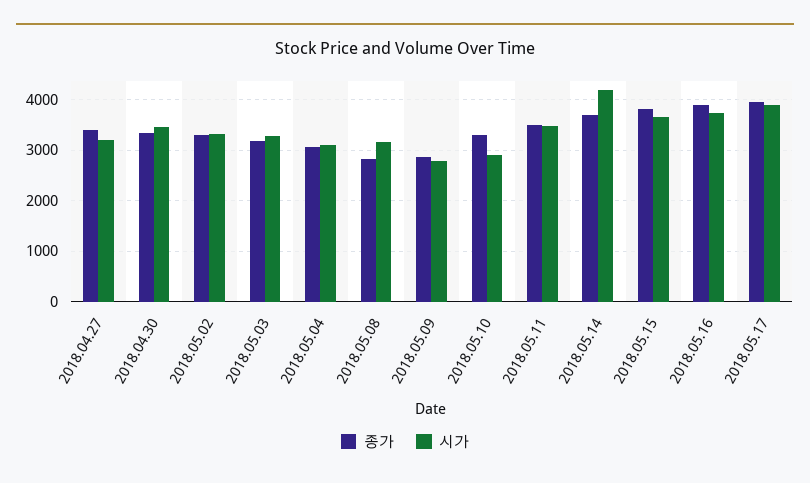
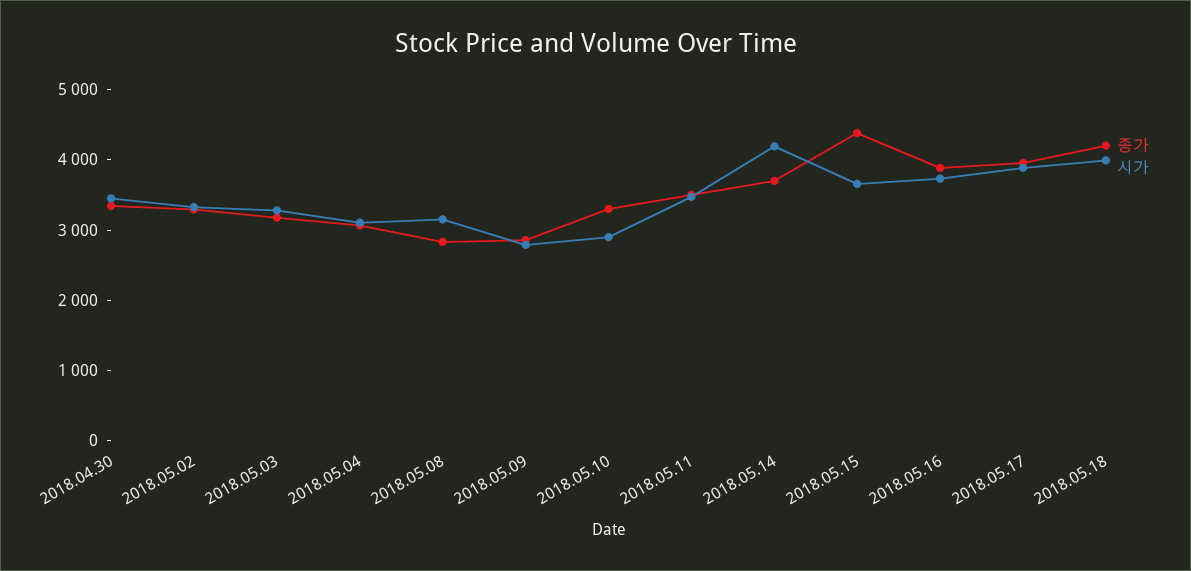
종가, 2018.04.27: 3400 -> none
시가, 2018.04.27: 3200 -> none
종가, 2018.05.15: 3800 -> 4400
종가, 2018.05.18: none -> 4200
시가, 2018.05.18: none -> 4000

